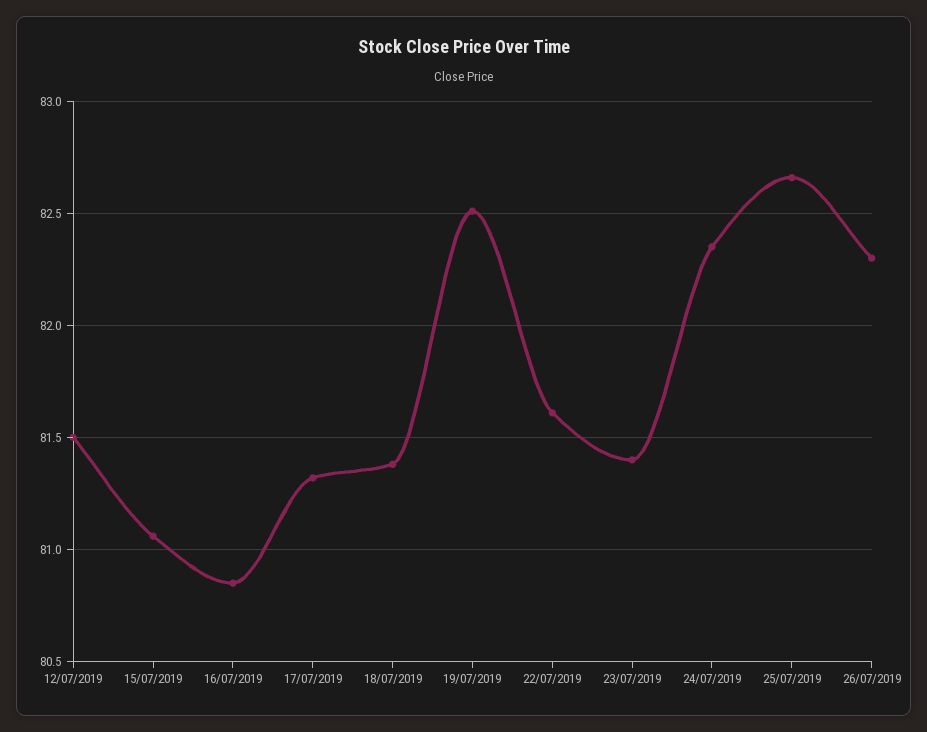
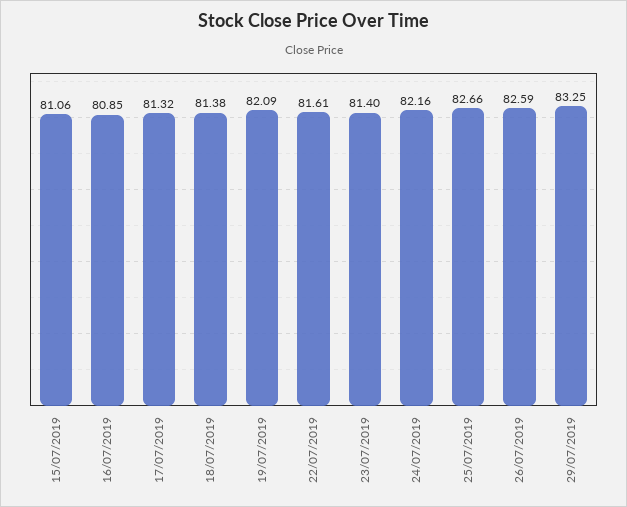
12/07/2019: 81.5 -> none
19/07/2019: 82.5 -> 82.09
24/07/2019: 82.35 -> 82.16
26/07/2019: 82.3 -> 82.59
29/07/2019: none -> 83.25

